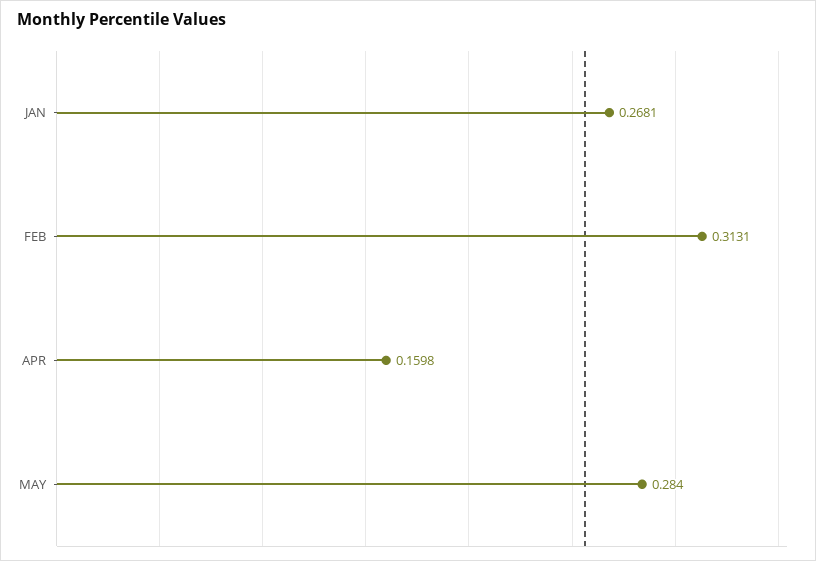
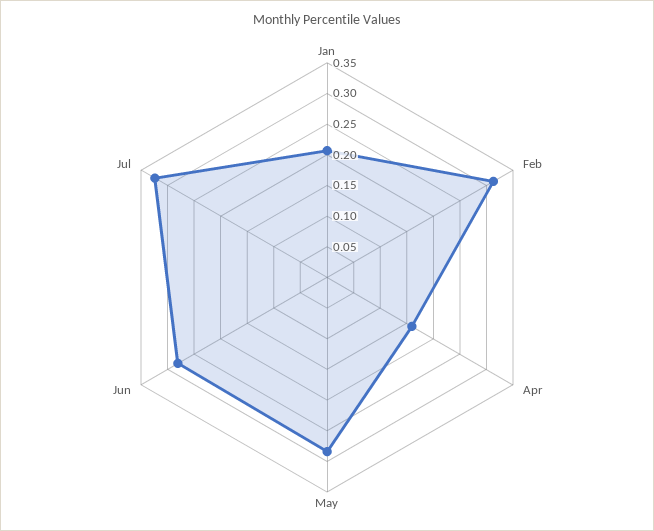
JAN: 0.2681 -> 0.2
Jun: none -> 0.275
Jul: none -> 0.325

